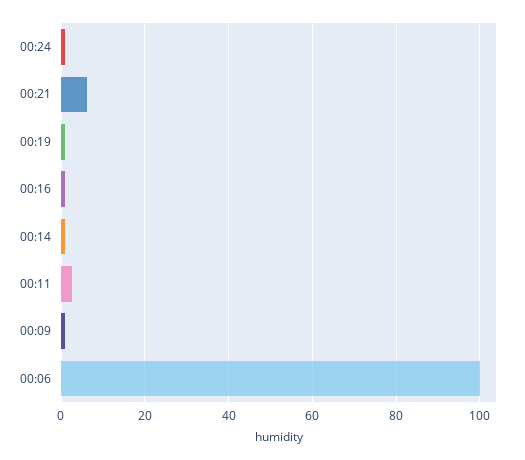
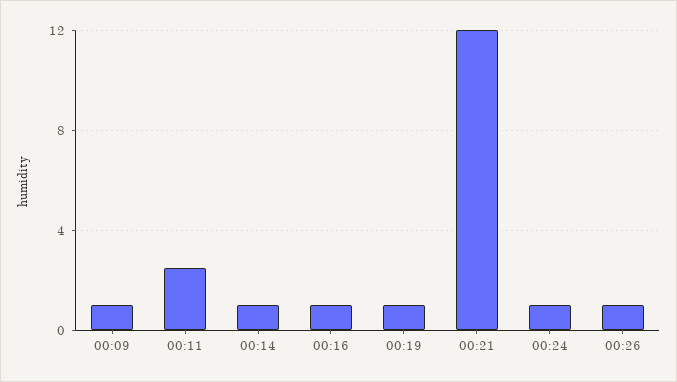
00:21: 6 -> 12
00:06: 100 -> none
00:26: none -> 1

